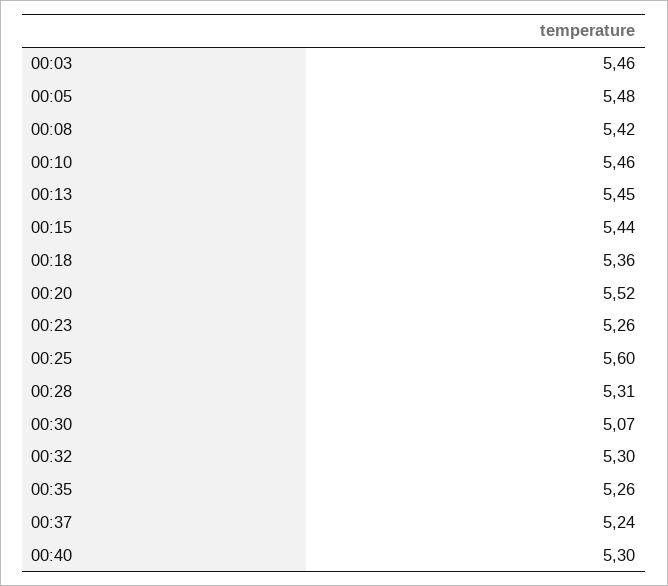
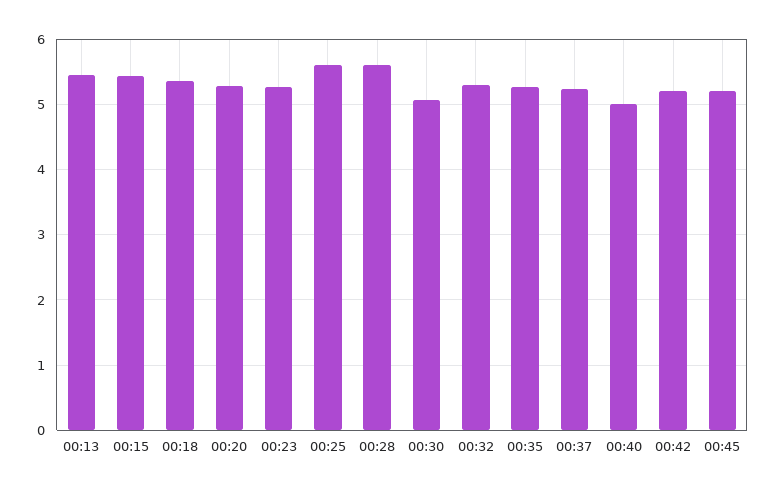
00:03: 5.46 -> none
00:05: 5.48 -> none
00:08: 5.42 -> none
00:10: 5.46 -> none
00:20: 5.52 -> 5.3
00:28: 5.31 -> 5.6
00:40: 5.3 -> 5
00:42: none -> 5.2
00:45: none -> 5.2

